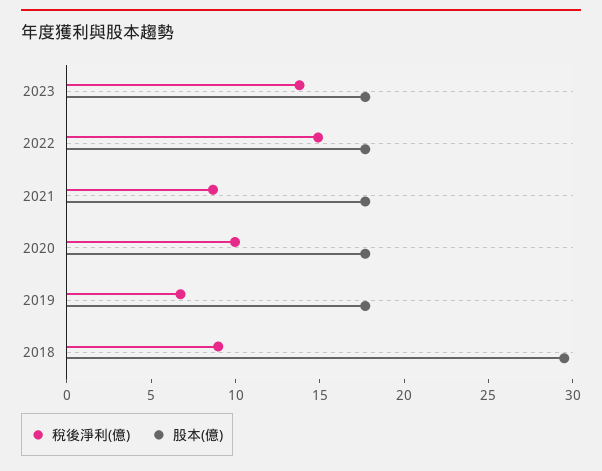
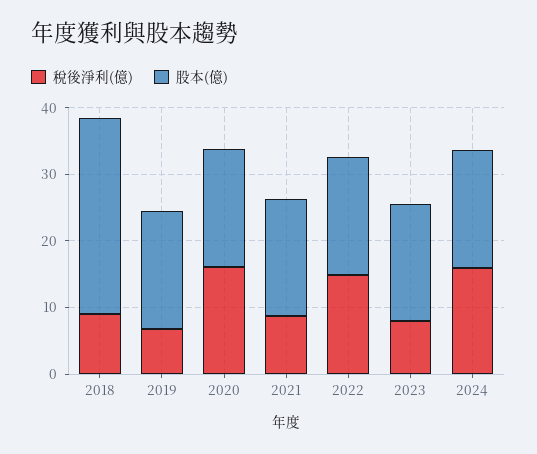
稅後淨利(億), 2023: 14 -> 8
稅後淨利(億), 2020: 10 -> 16
稅後淨利(億), 2024: none -> 16
股本(億), 2024: none -> 18

